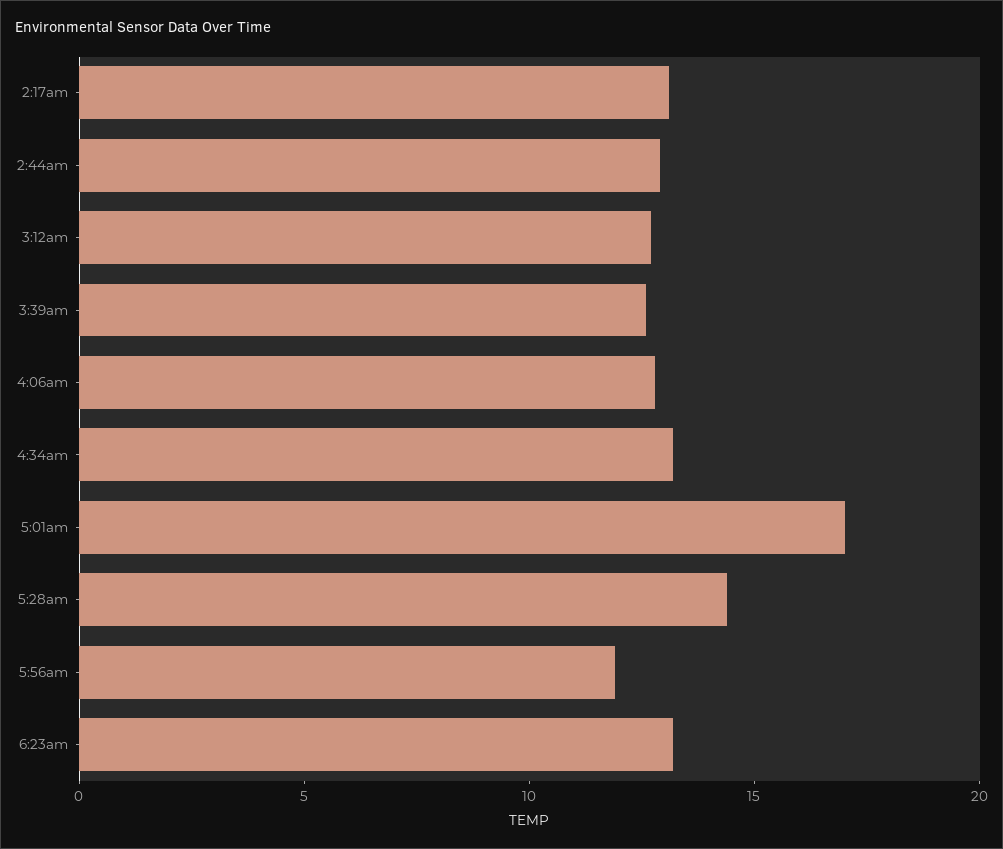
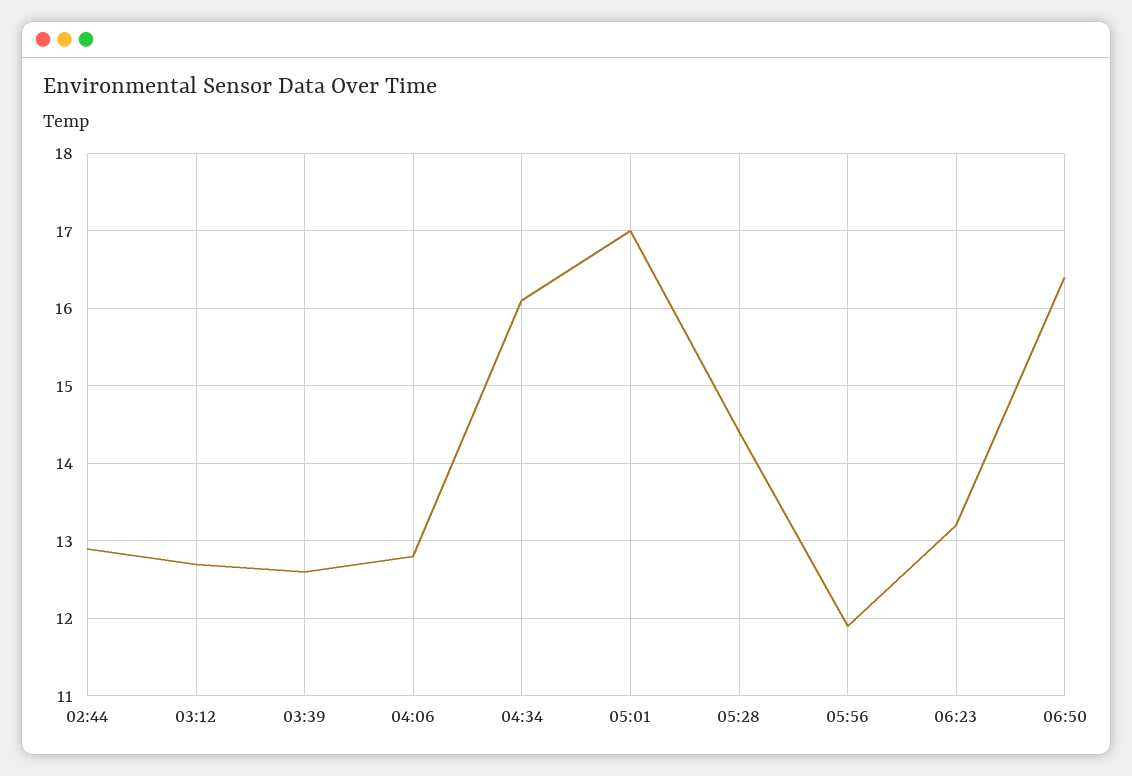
2:17am: 13 -> none
4:34am: 13 -> 16.1
06:50: none -> 16.4

